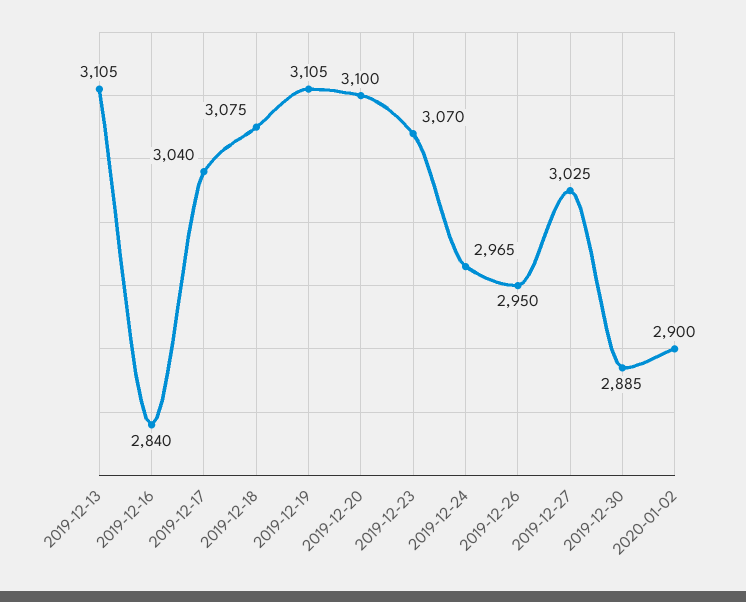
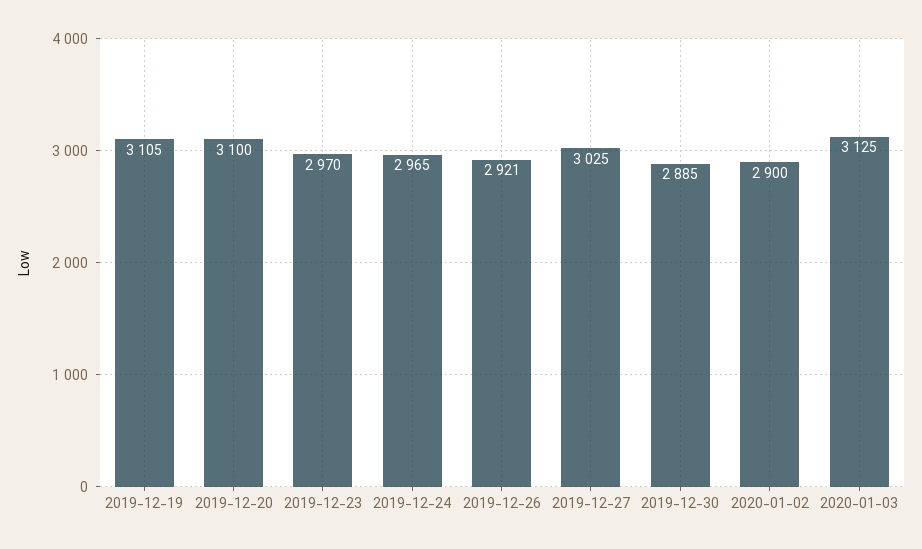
2019-12-13: 3105 -> none
2019-12-16: 2840 -> none
2019-12-17: 3040 -> none
2019-12-18: 3075 -> none
2019-12-23: 3070 -> 2970
2019-12-26: 2950 -> 2921
2020-01-03: none -> 3125

